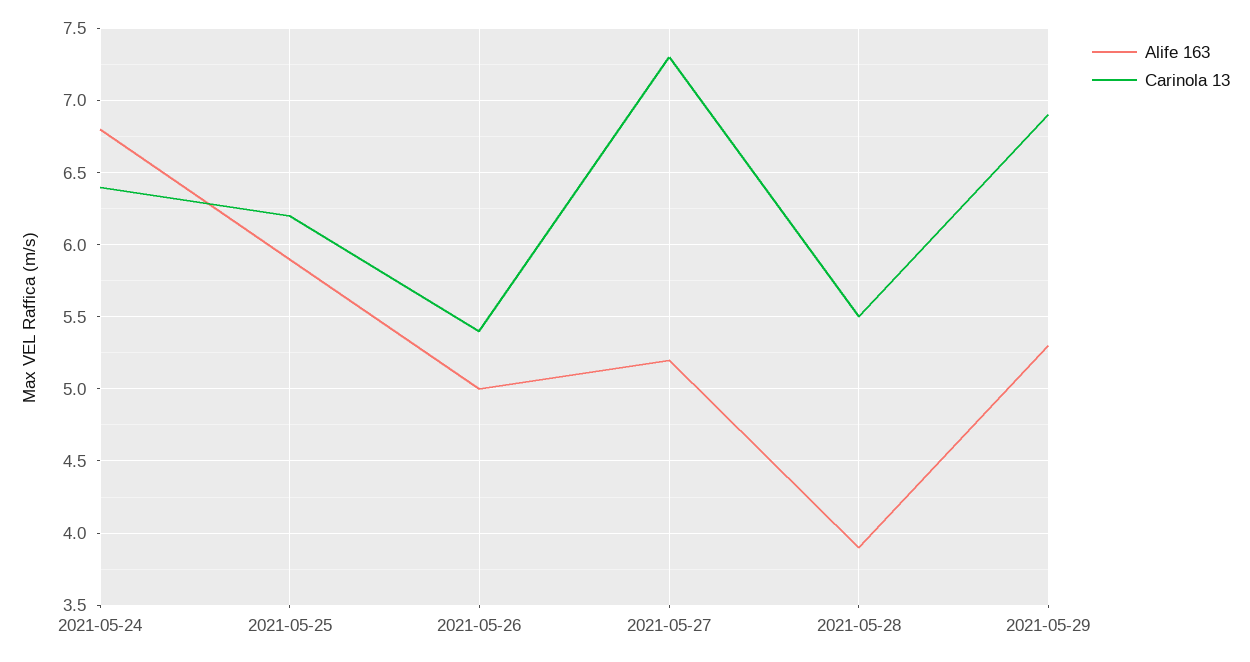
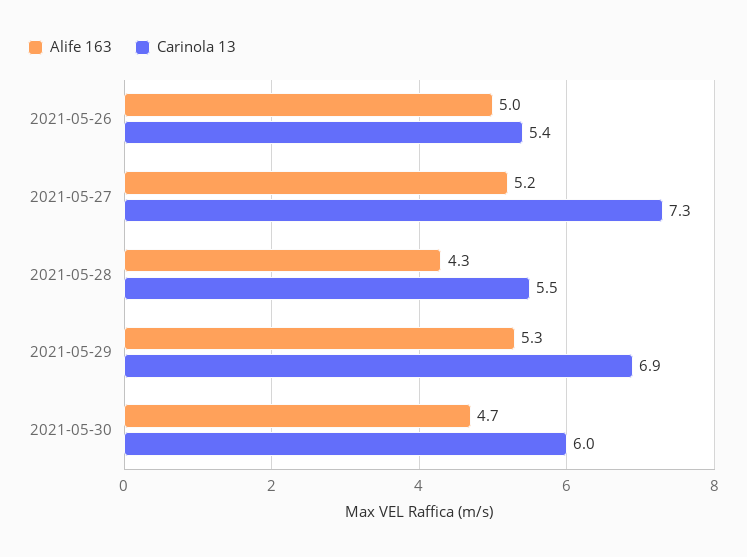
Alife 163, 2021-05-24: 6.8 -> none
Carinola 13, 2021-05-24: 6.4 -> none
Alife 163, 2021-05-25: 5.9 -> none
Carinola 13, 2021-05-25: 6.2 -> none
Alife 163, 2021-05-28: 3.9 -> 4.3
Alife 163, 2021-05-30: none -> 4.7
Carinola 13, 2021-05-30: none -> 6

